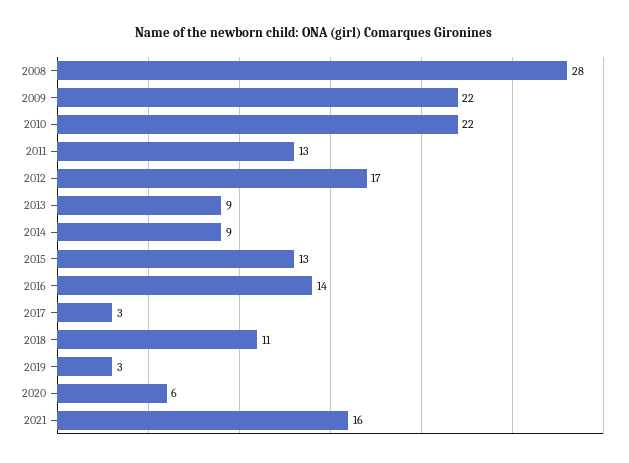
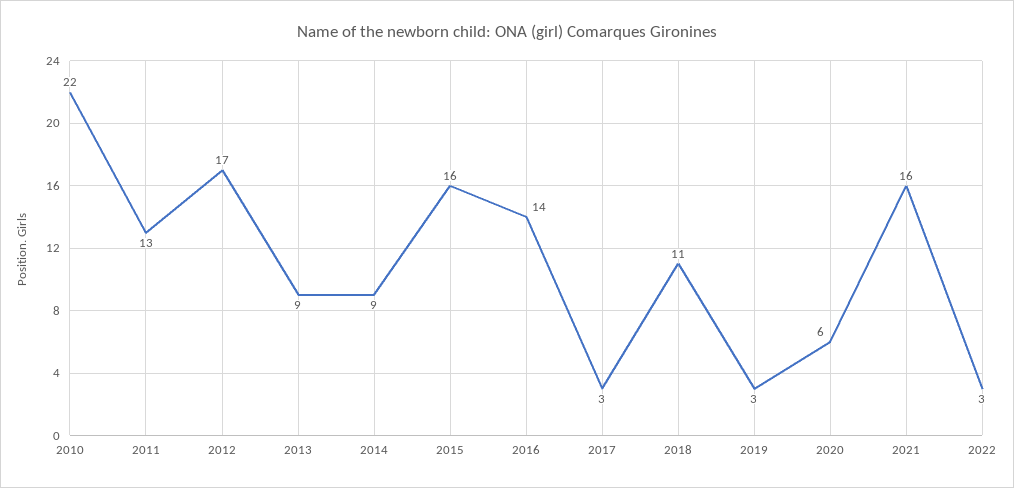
2008: 28 -> none
2009: 22 -> none
2015: 13 -> 16
2022: none -> 3

